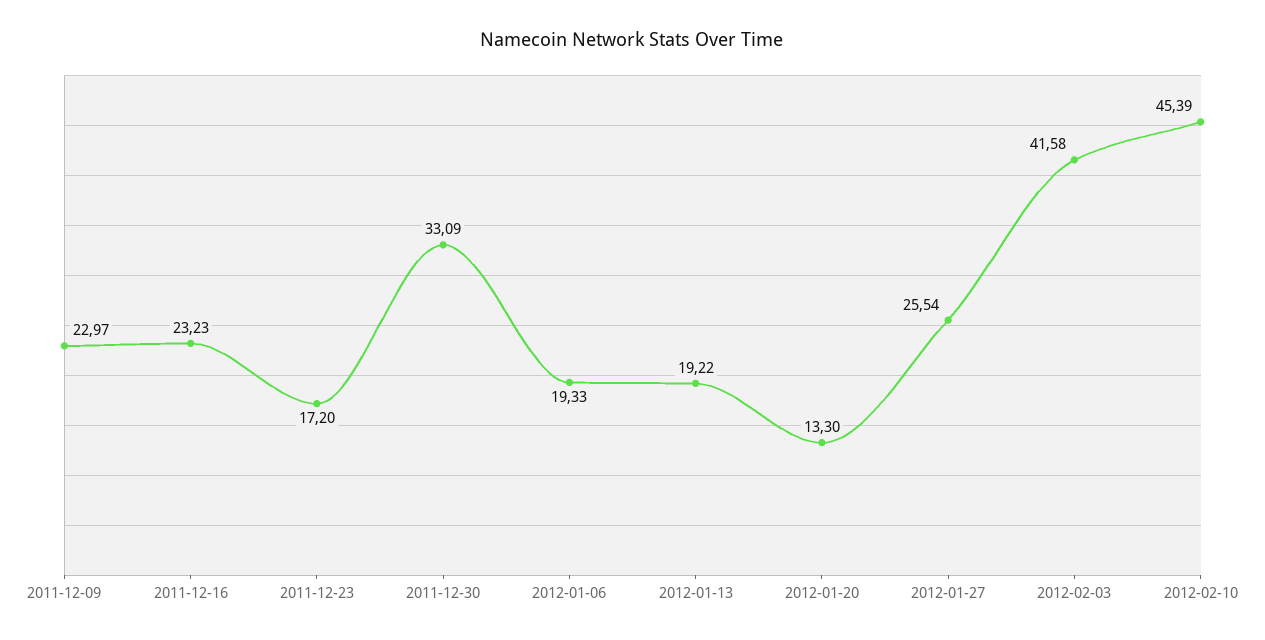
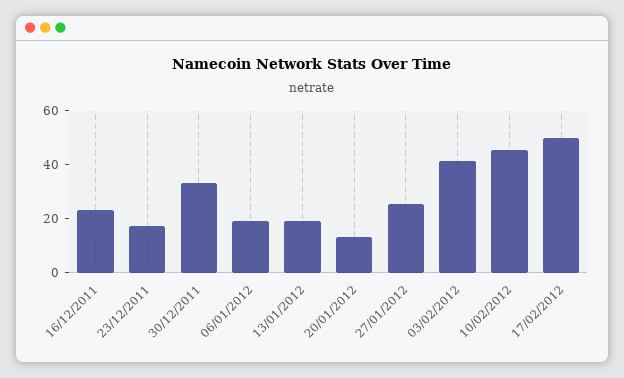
2011-12-09: 22.97 -> none
17/02/2012: none -> 50

